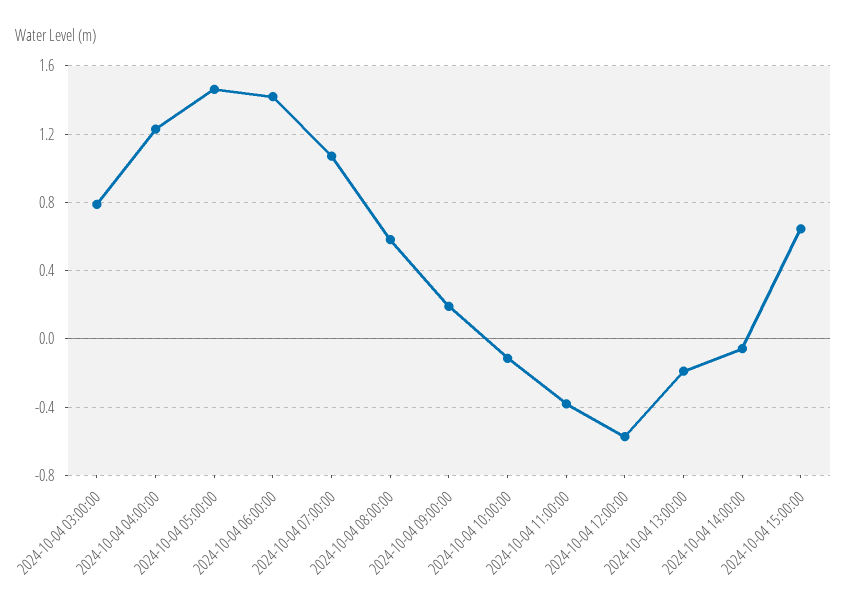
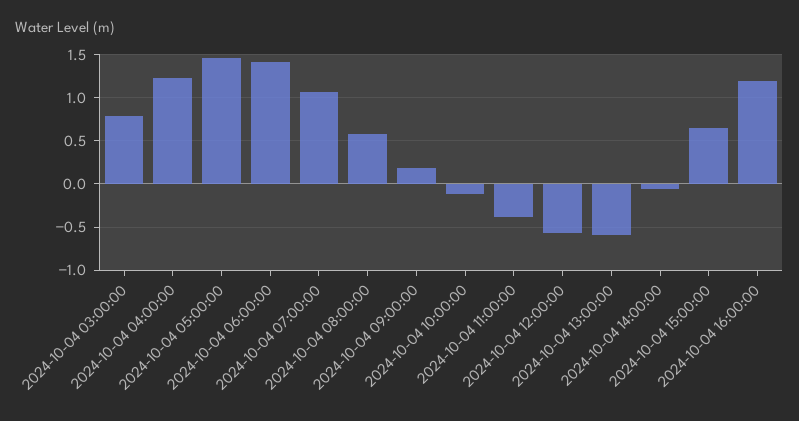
2024-10-04 13:00:00: -0.2 -> -0.6
2024-10-04 16:00:00: none -> 1.2

